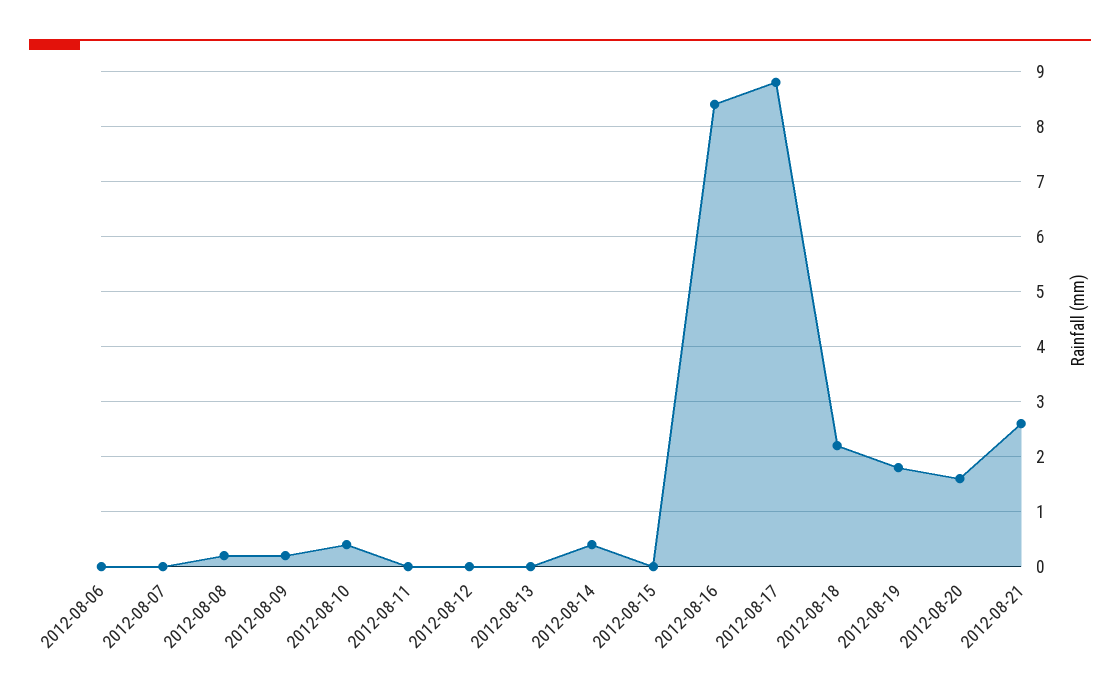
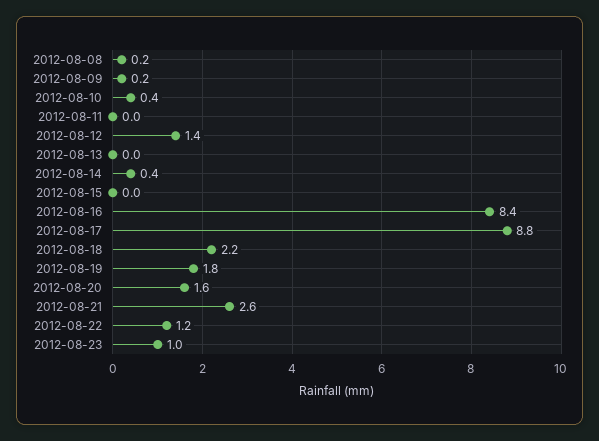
2012-08-06: 0 -> none
2012-08-07: 0 -> none
2012-08-12: 0 -> 1.4
2012-08-22: none -> 1.2
2012-08-23: none -> 1

